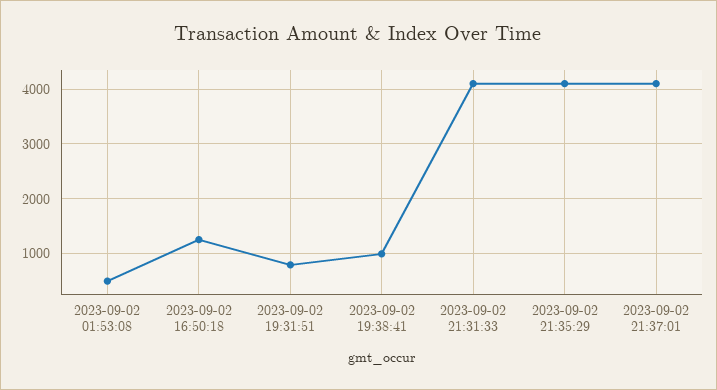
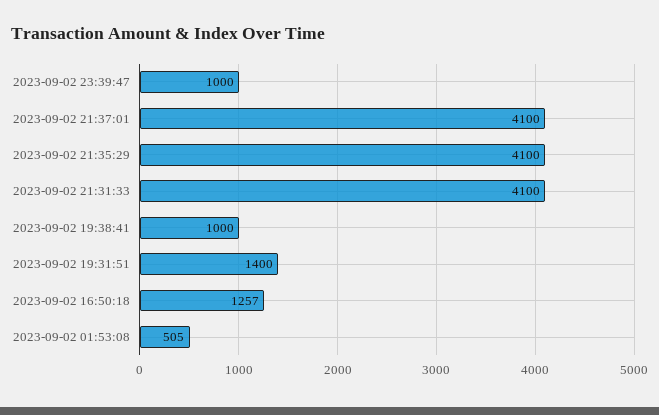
2023-09-02 19:31:51: 800 -> 1400
2023-09-02 23:39:47: none -> 1000

